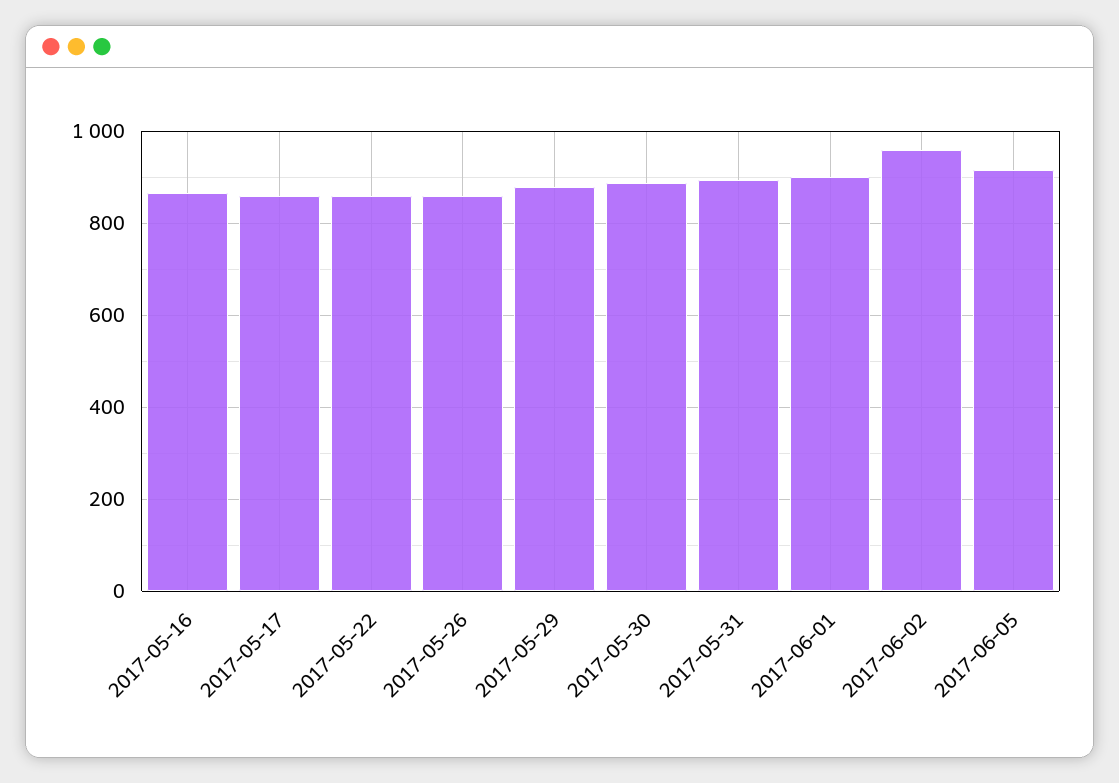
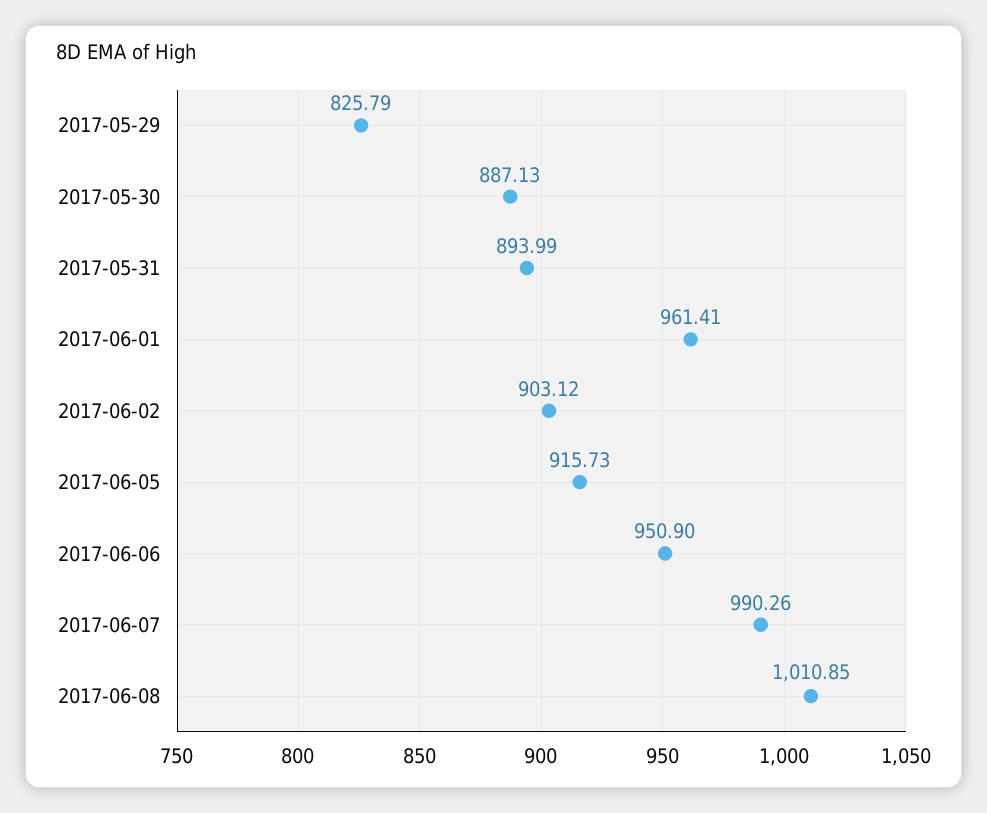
2017-05-16: 860 -> none
2017-05-17: 860 -> none
2017-05-22: 860 -> none
2017-05-26: 860 -> none
2017-05-29: 880 -> 825.79
2017-06-01: 900 -> 961.41
2017-06-02: 960 -> 903.12
2017-06-06: none -> 950.9
2017-06-07: none -> 990.26
2017-06-08: none -> 1010.85

